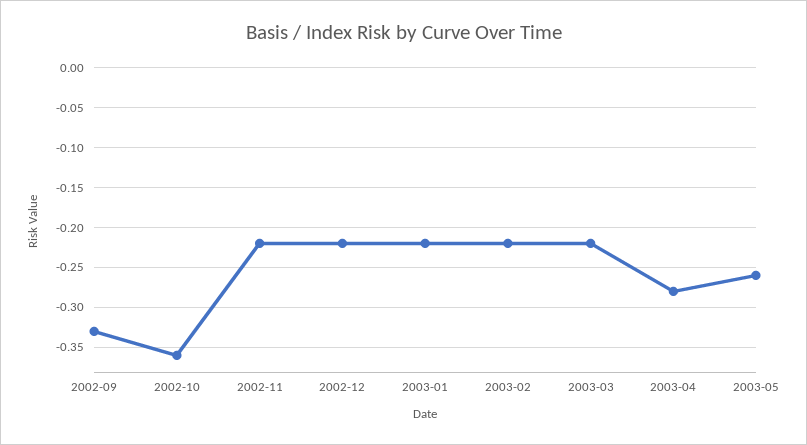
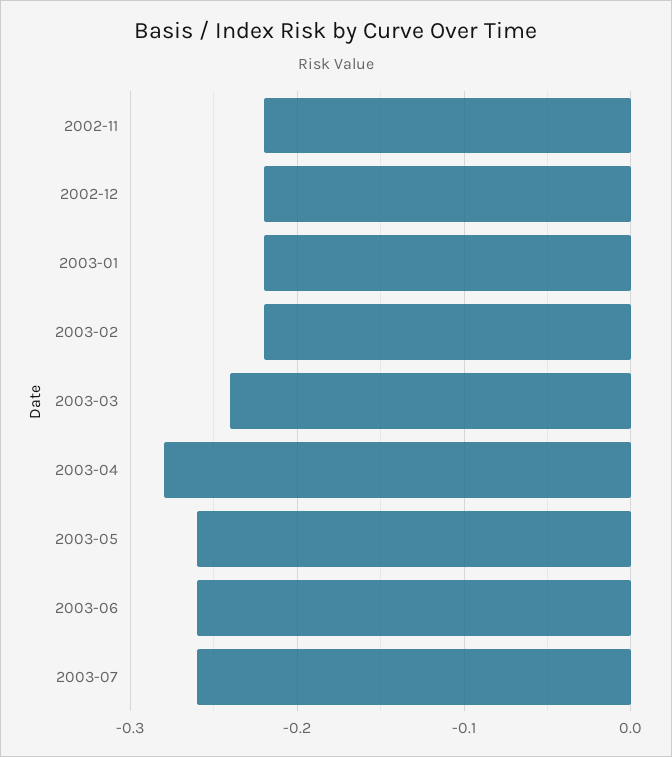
2002-09: -0.33 -> none
2002-10: -0.36 -> none
2003-03: -0.22 -> -0.24
2003-06: none -> -0.26
2003-07: none -> -0.26

